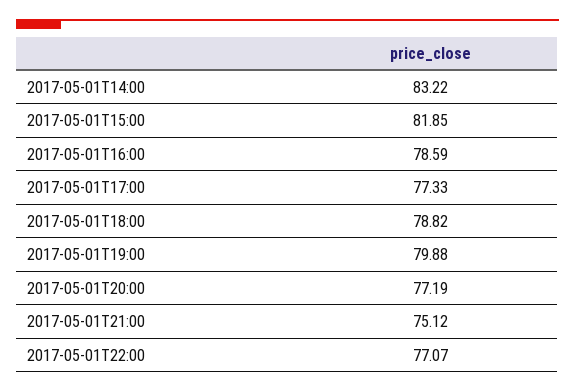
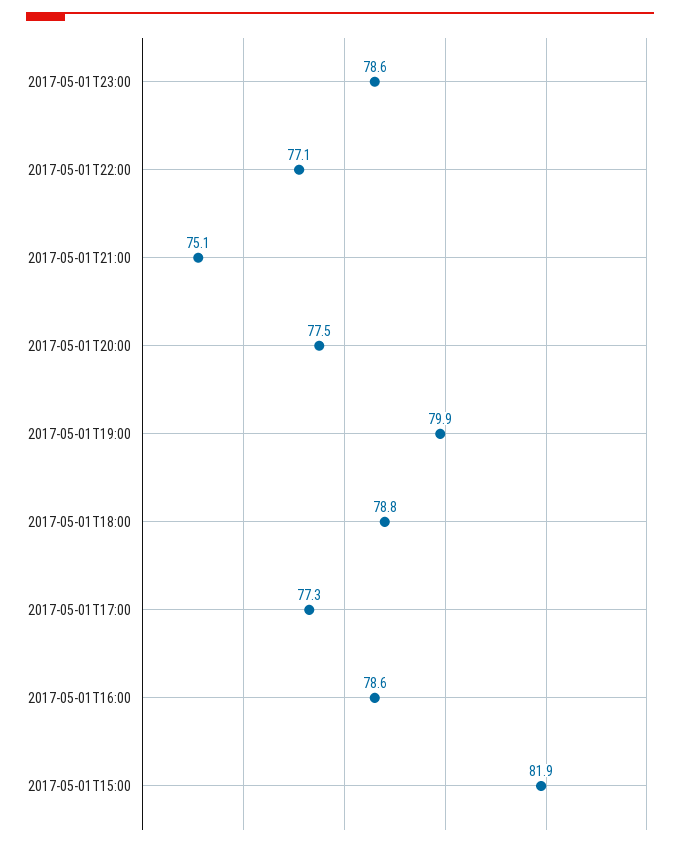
2017-05-01T14:00: 83.22 -> none
2017-05-01T20:00: 77.19 -> 77.5
2017-05-01T23:00: none -> 78.6

